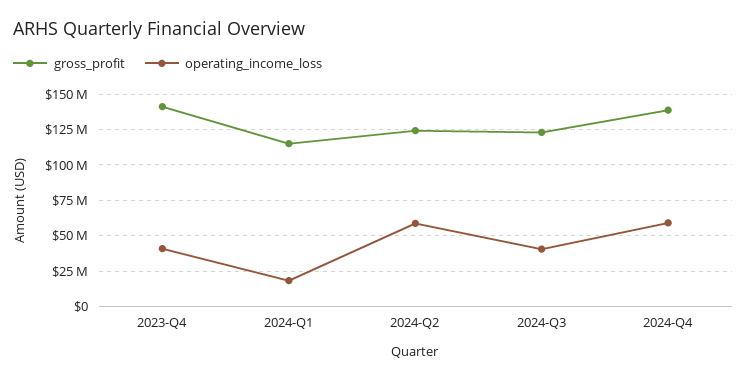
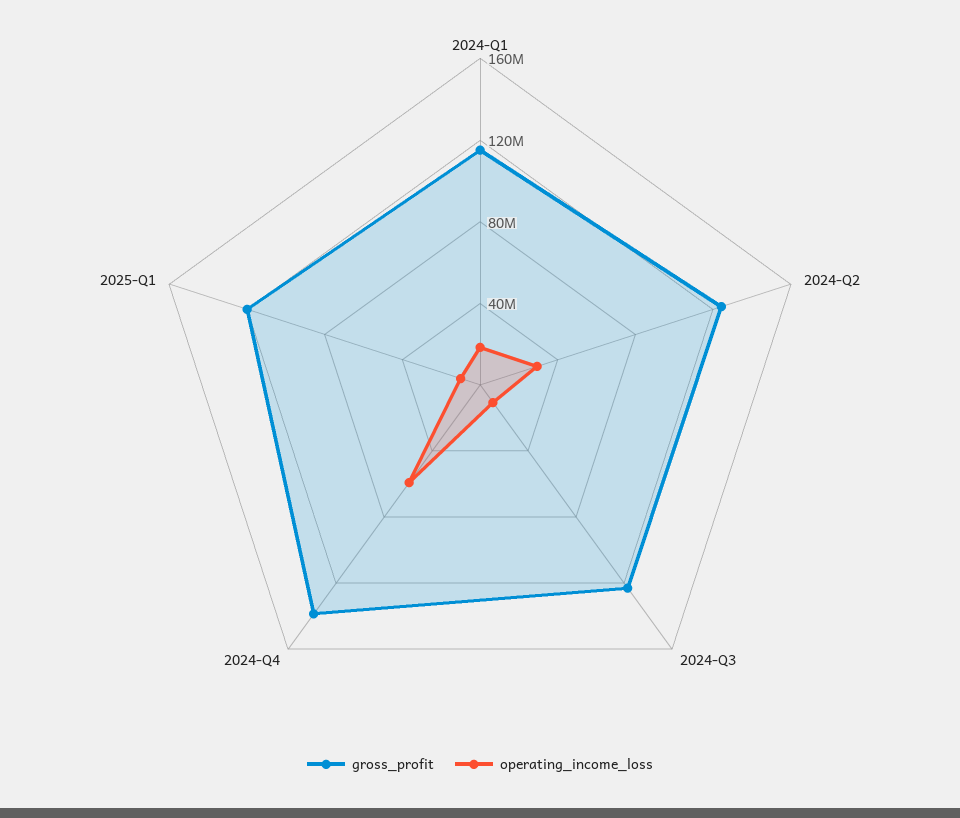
gross_profit, 2023-Q4: 140000000 -> none
operating_income_loss, 2023-Q4: 40000000 -> none
operating_income_loss, 2024-Q2: 60000000 -> 30000000
operating_income_loss, 2024-Q3: 40000000 -> 10000000
gross_profit, 2025-Q1: none -> 120000000
operating_income_loss, 2025-Q1: none -> 10000000

